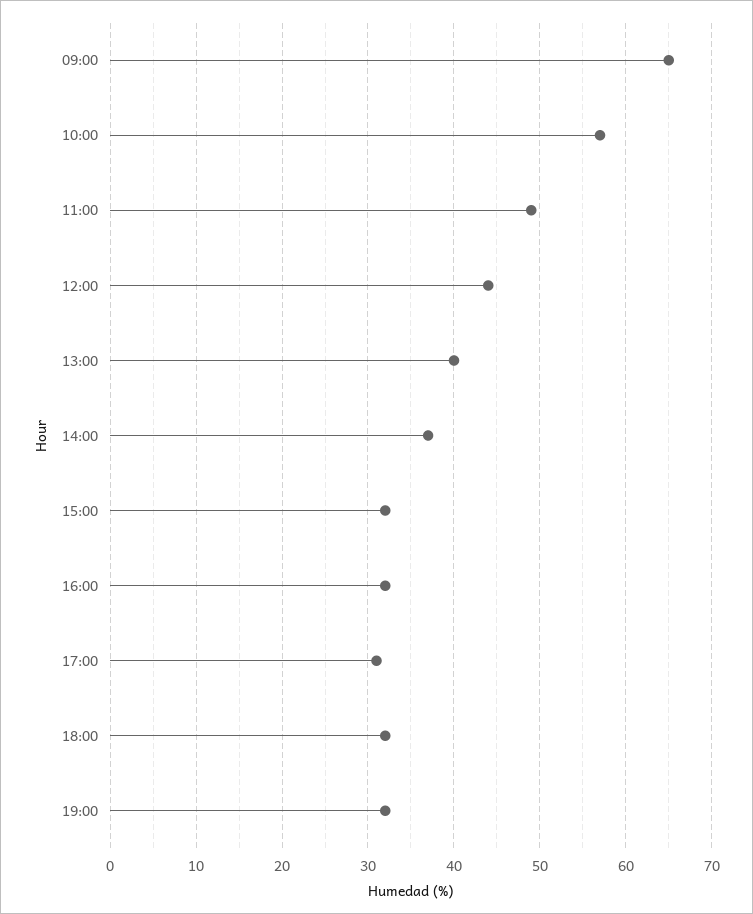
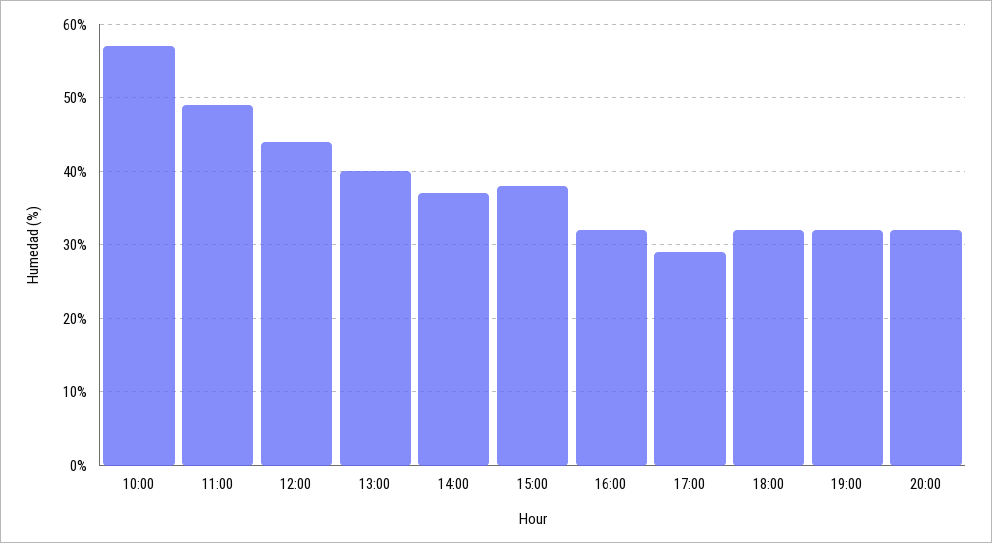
09:00: 65 -> none
15:00: 32 -> 38
17:00: 31 -> 29
20:00: none -> 32

